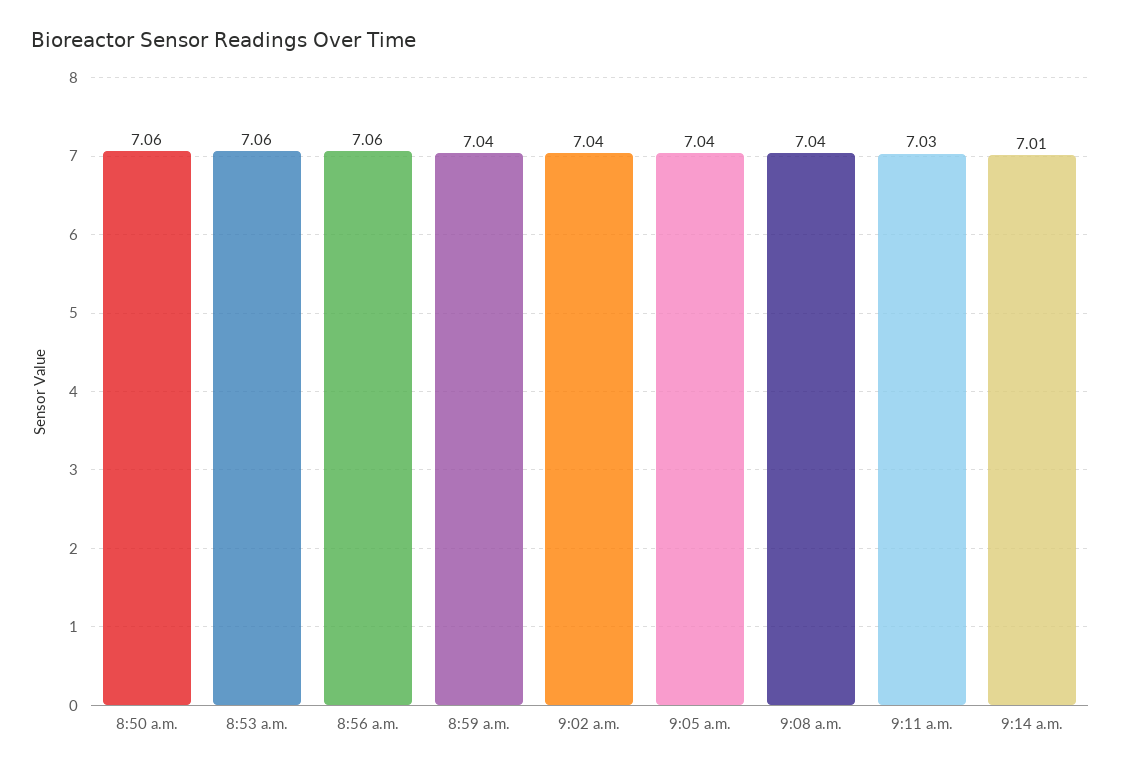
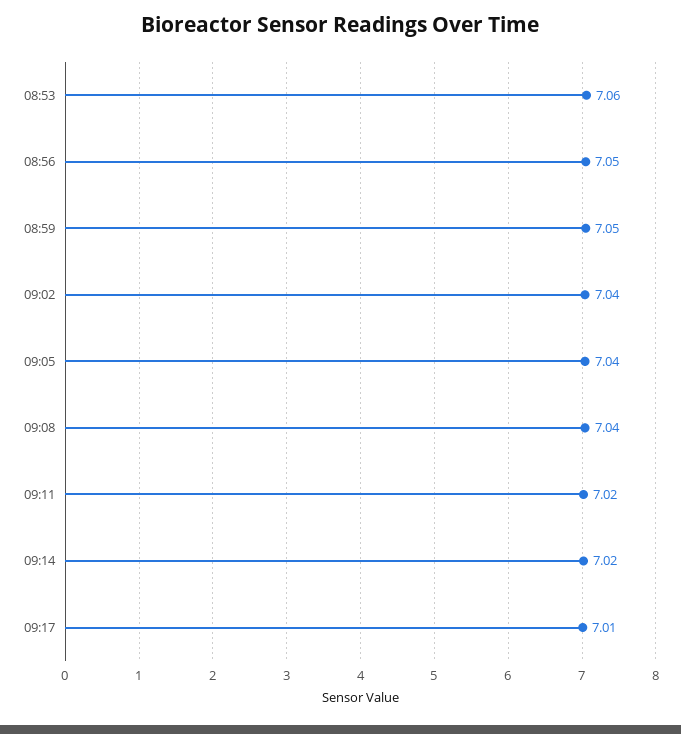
8:50 a.m.: 7.06 -> none
8:56 a.m.: 7.06 -> 7.05
8:59 a.m.: 7.04 -> 7.05
9:11 a.m.: 7.03 -> 7.02
9:14 a.m.: 7.01 -> 7.02
09:17: none -> 7.01

